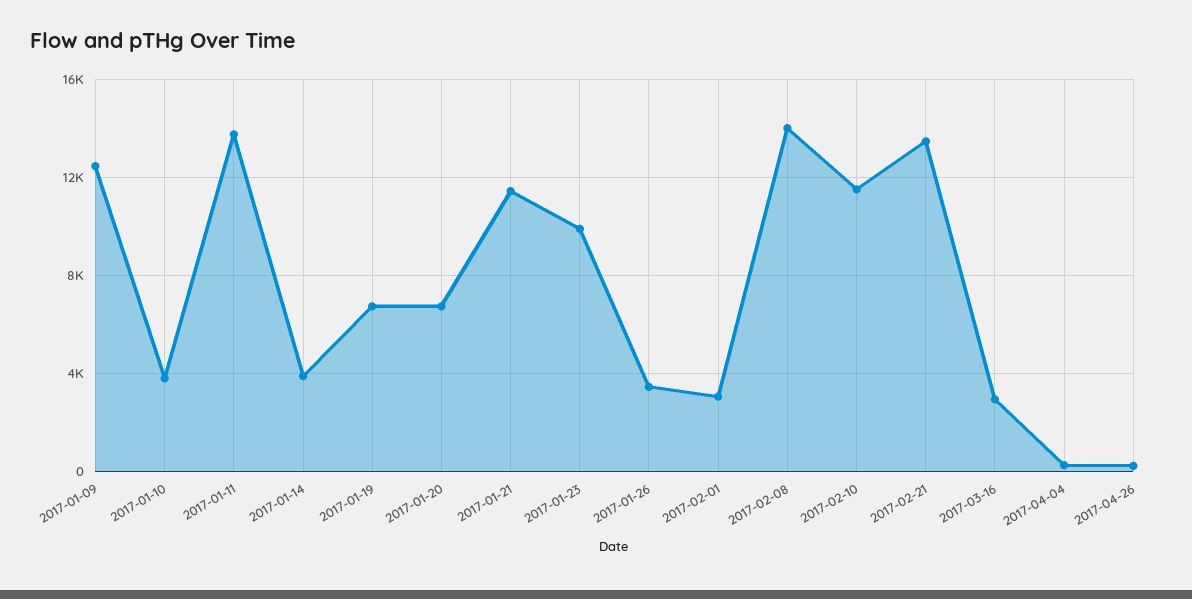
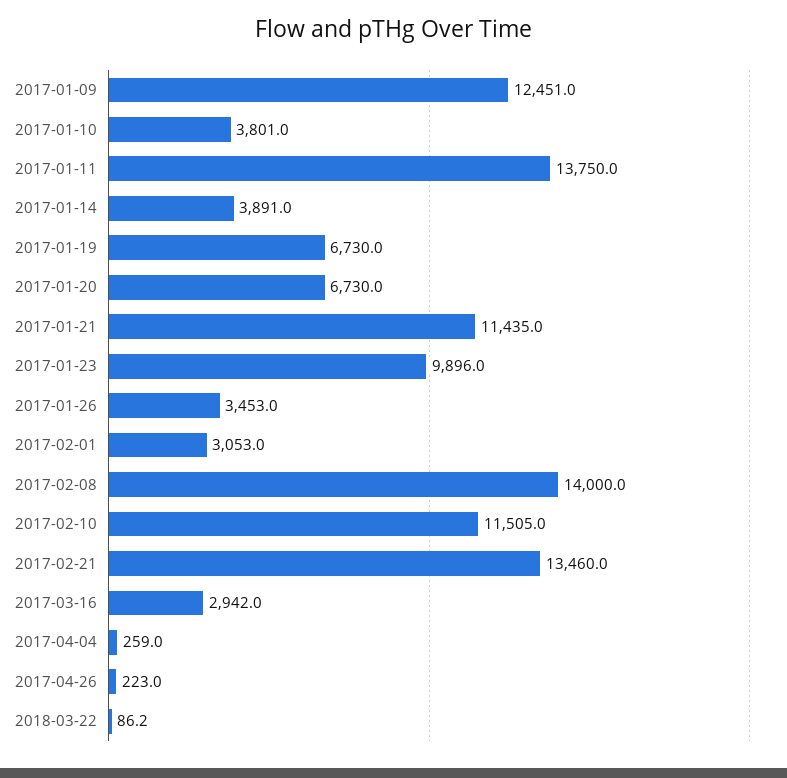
2018-03-22: none -> 86.2

